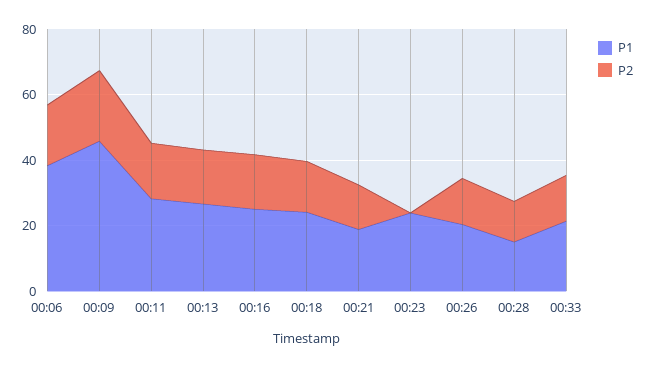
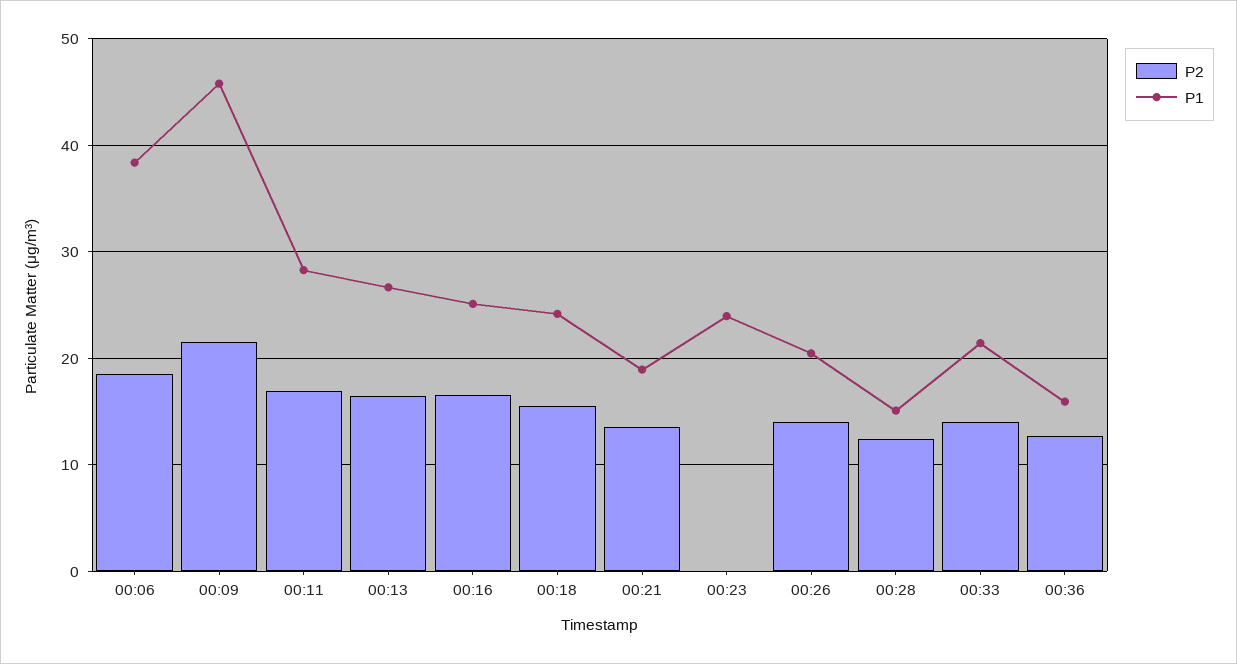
P2, 00:36: none -> 13
P1, 00:36: none -> 16

